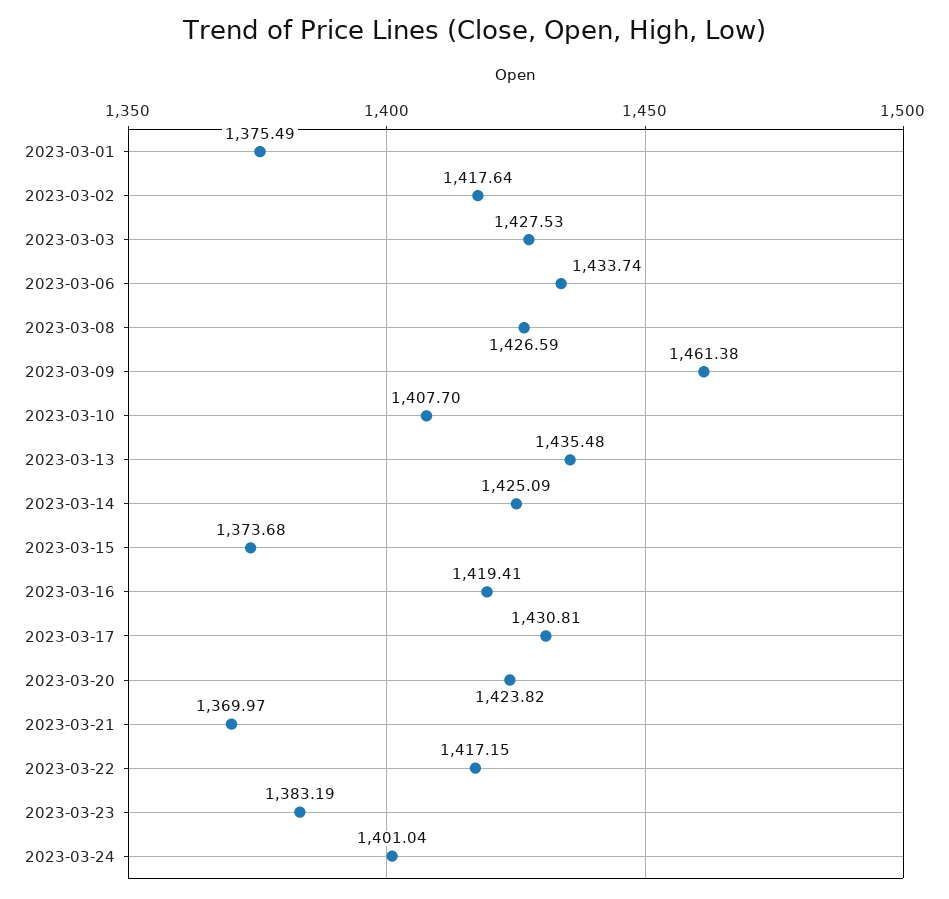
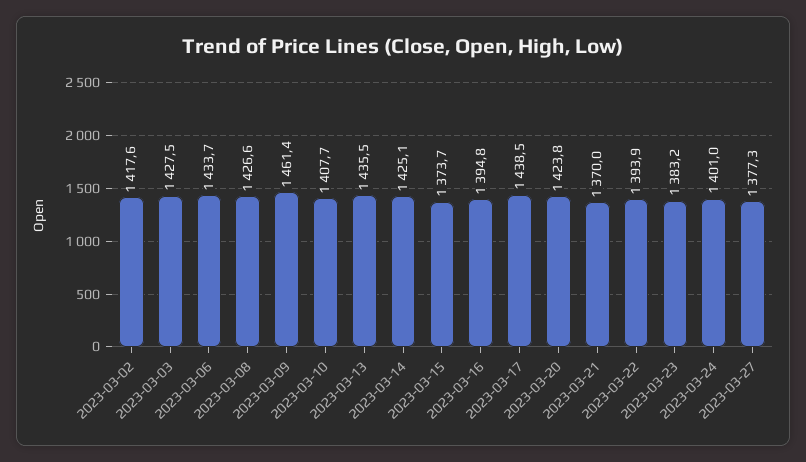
2023-03-01: 1375.49 -> none
2023-03-16: 1419.41 -> 1394.8
2023-03-17: 1430.81 -> 1438.5
2023-03-22: 1417.15 -> 1393.9
2023-03-27: none -> 1377.3

